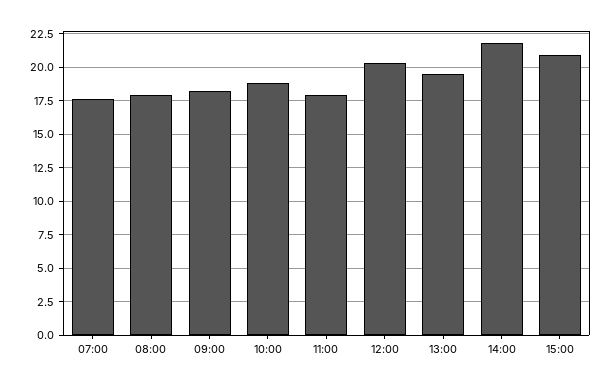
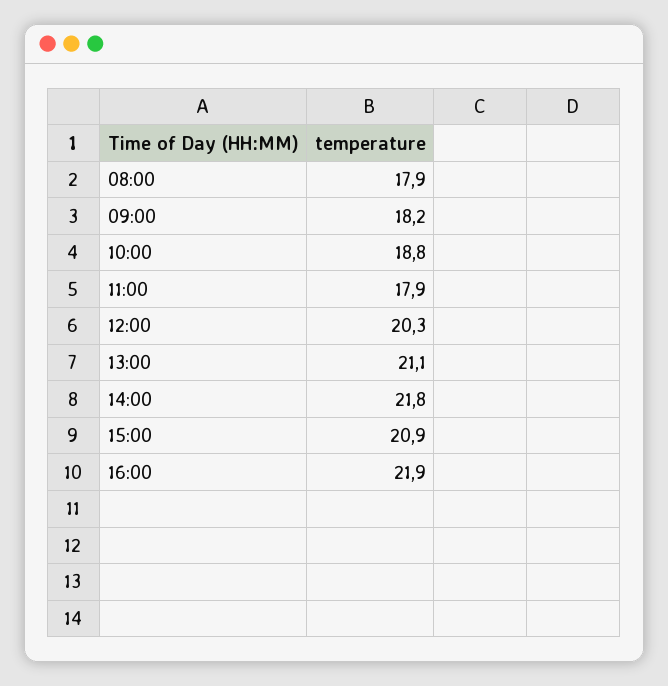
07:00: 17.5 -> none
13:00: 19.5 -> 21.1
16:00: none -> 21.9

